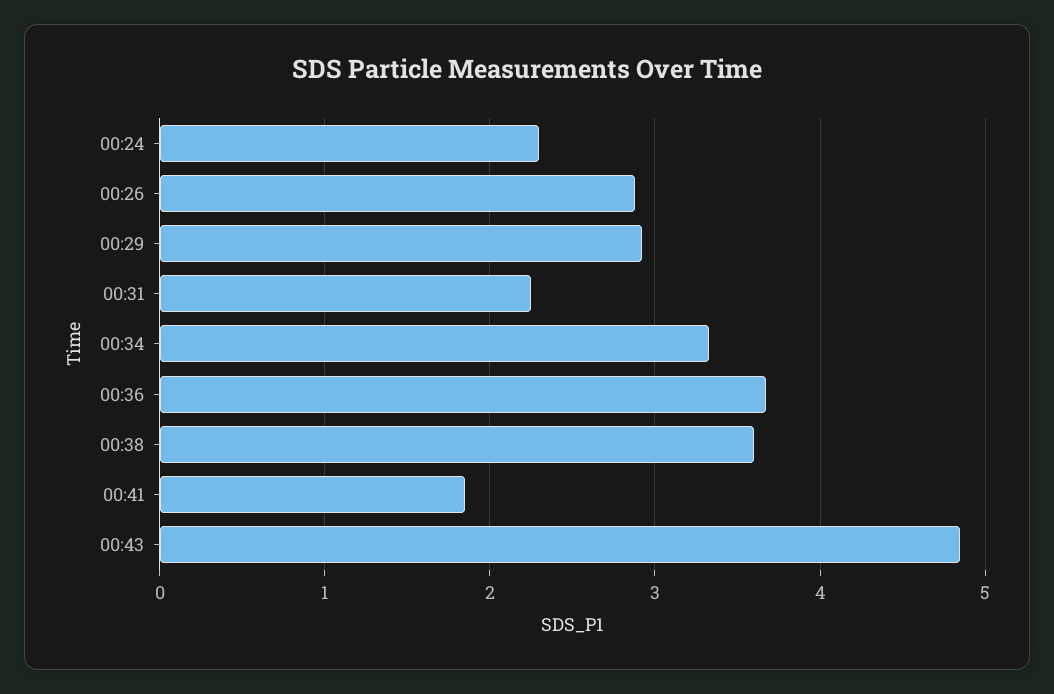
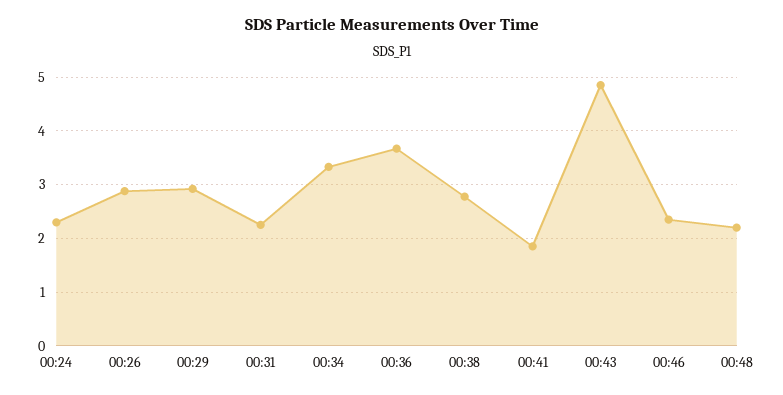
00:38: 3.6 -> 2.8
00:46: none -> 2.4
00:48: none -> 2.2

